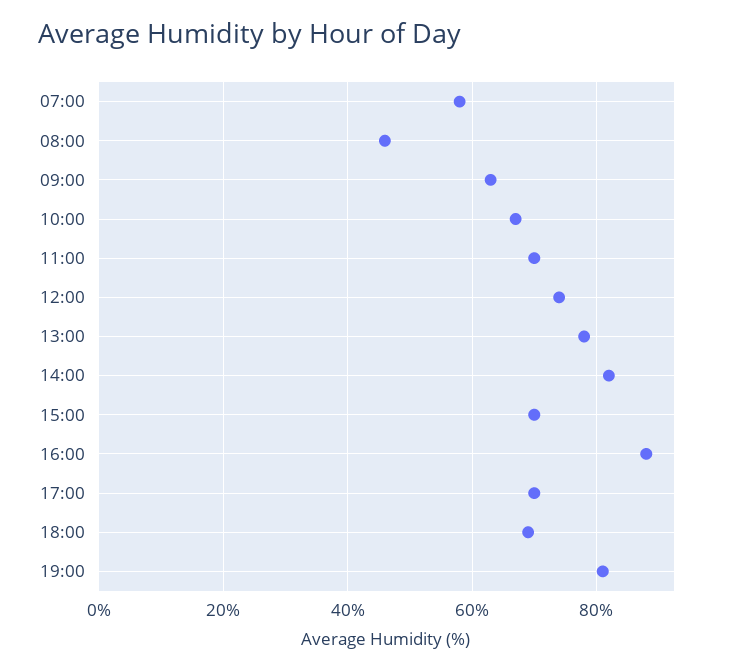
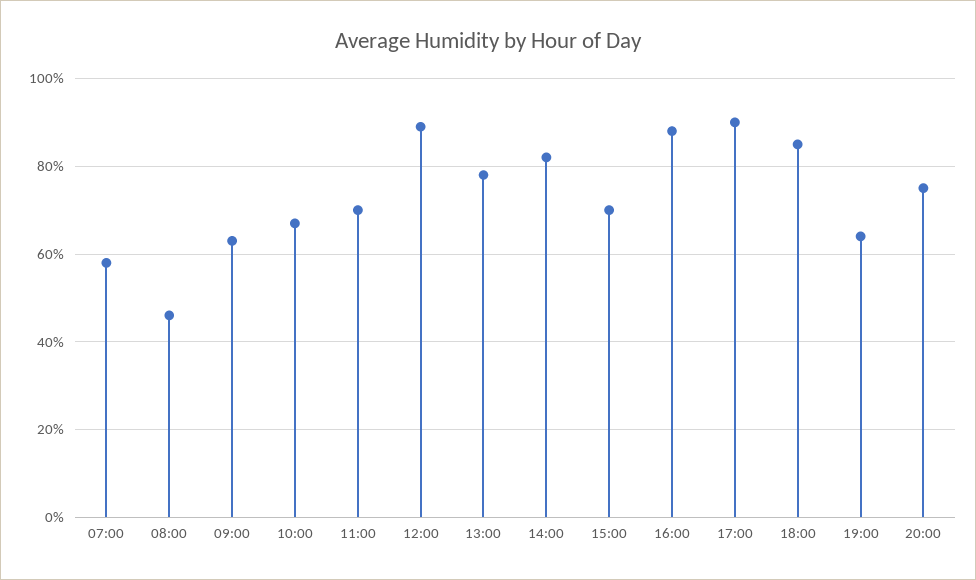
12:00: 75 -> 90
17:00: 70 -> 90
18:00: 70 -> 85
19:00: 80 -> 65
20:00: none -> 75

